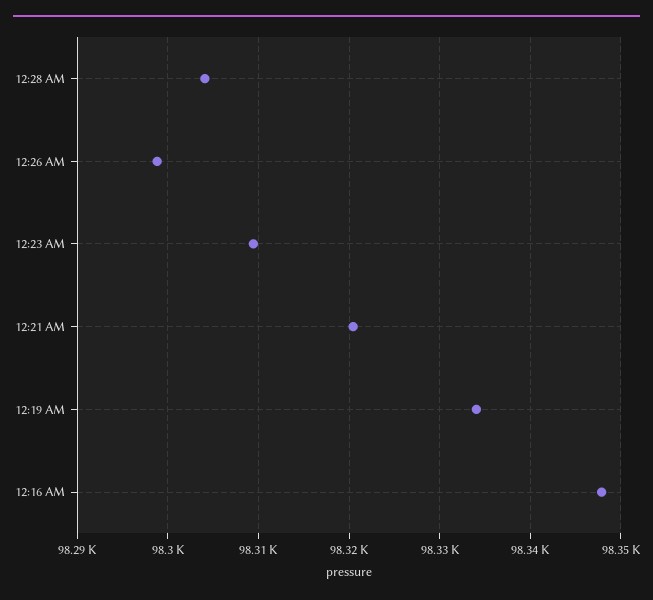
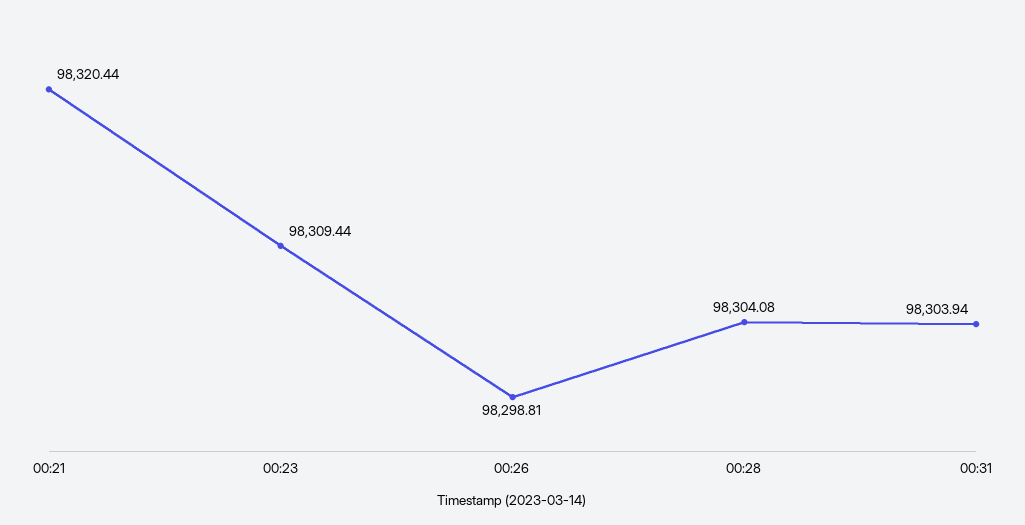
12:19 AM: 98334 -> none
12:16 AM: 98348 -> none
00:31: none -> 98303.94

